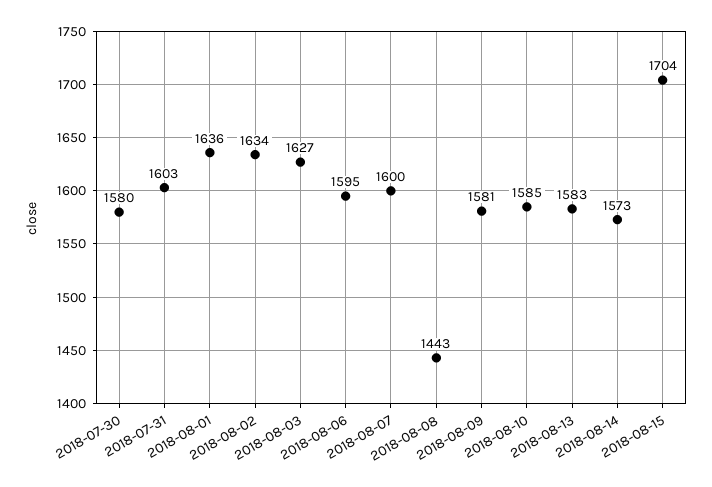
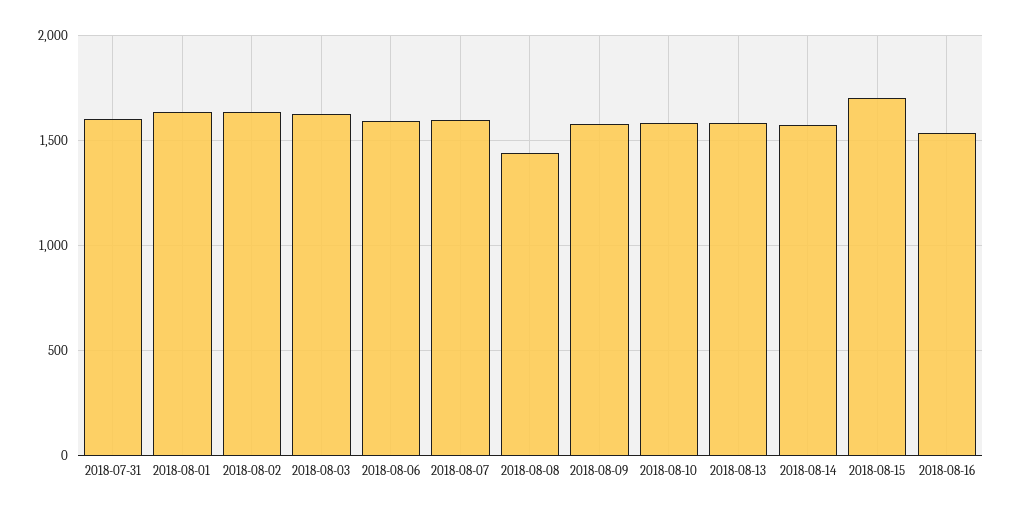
2018-07-30: 1580 -> none
2018-08-16: none -> 1550

